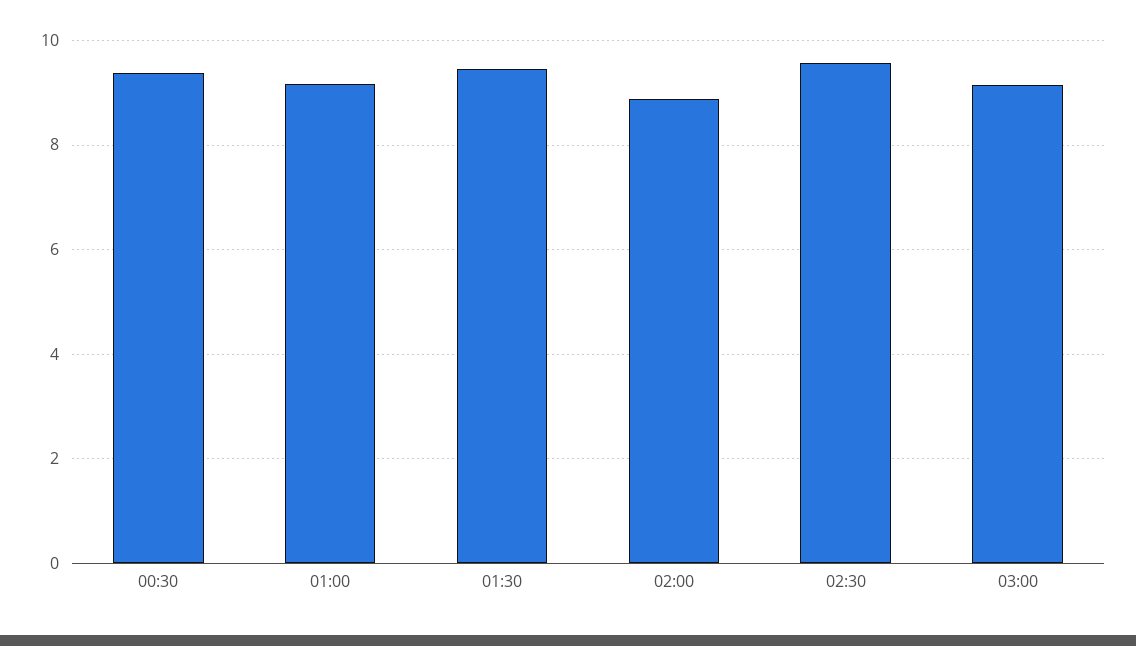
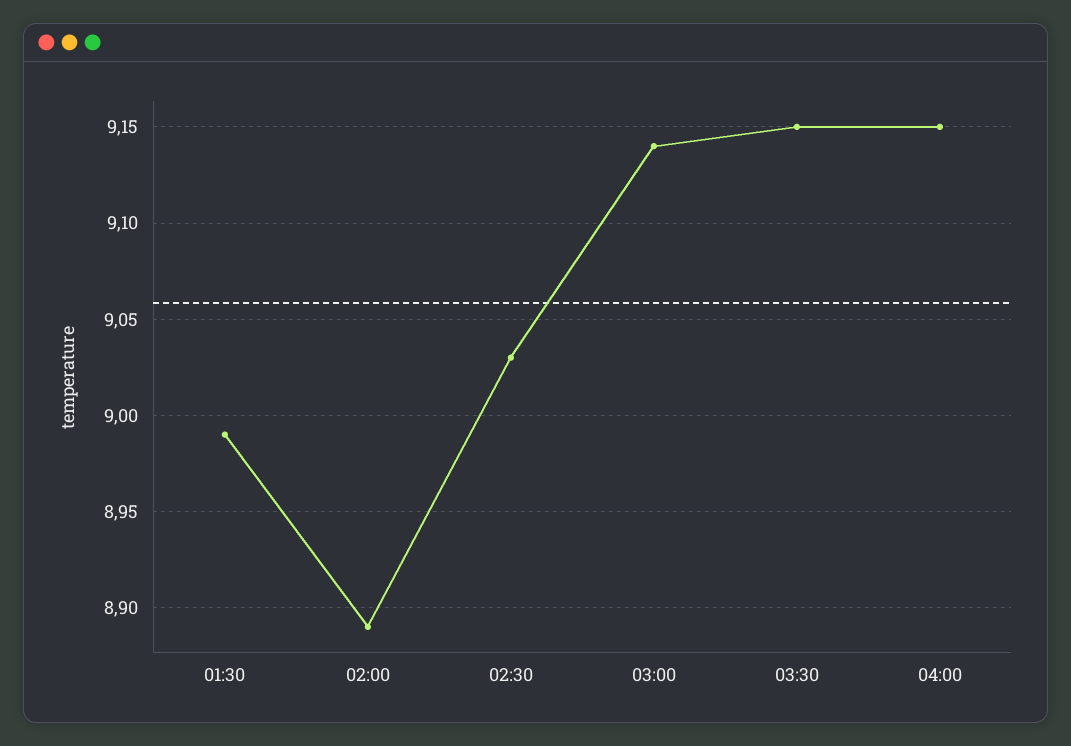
00:30: 9.4 -> none
01:00: 9.2 -> none
01:30: 9.4 -> 8.99
02:30: 9.6 -> 9.03
03:30: none -> 9.15
04:00: none -> 9.15

